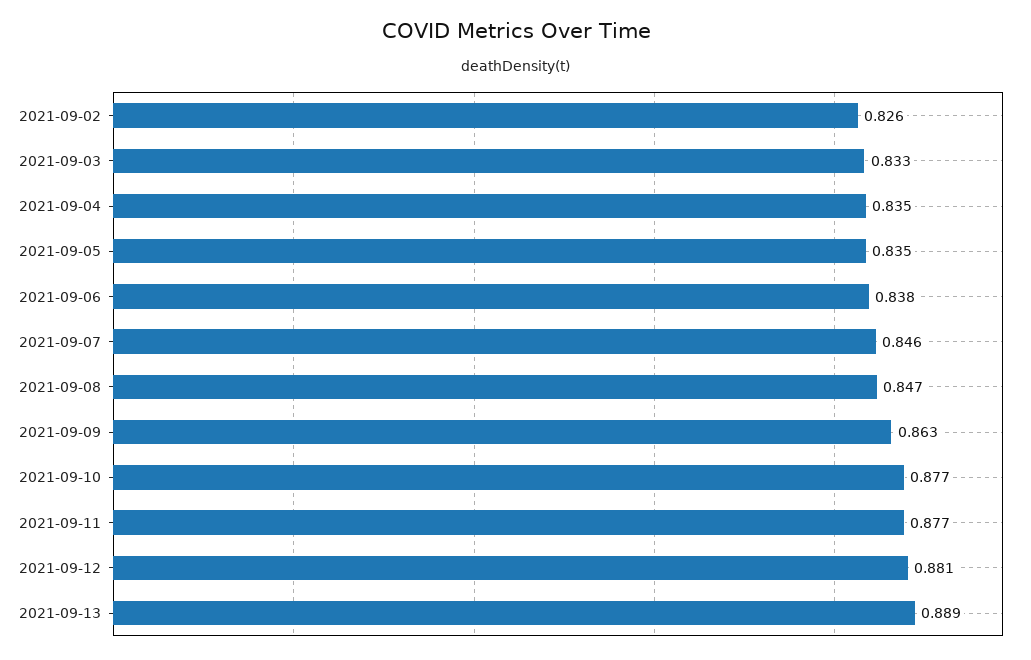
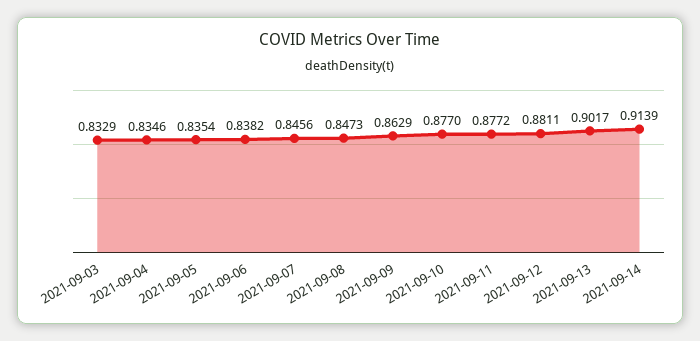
2021-09-02: 0.826 -> none
2021-09-13: 0.889 -> 0.9017
2021-09-14: none -> 0.9139

